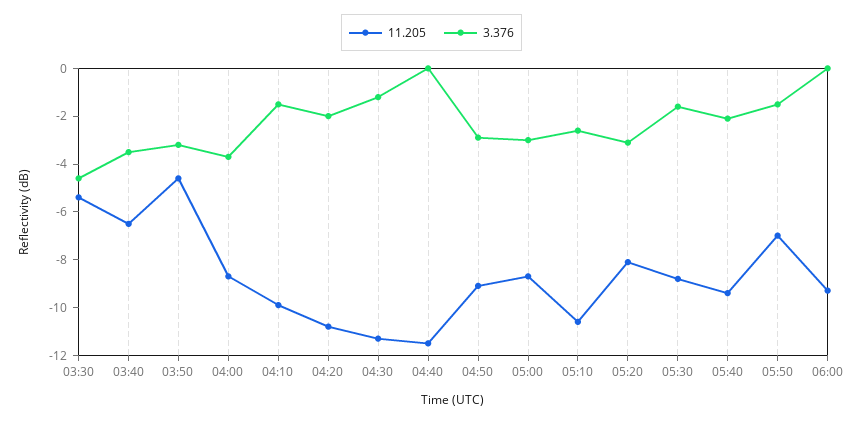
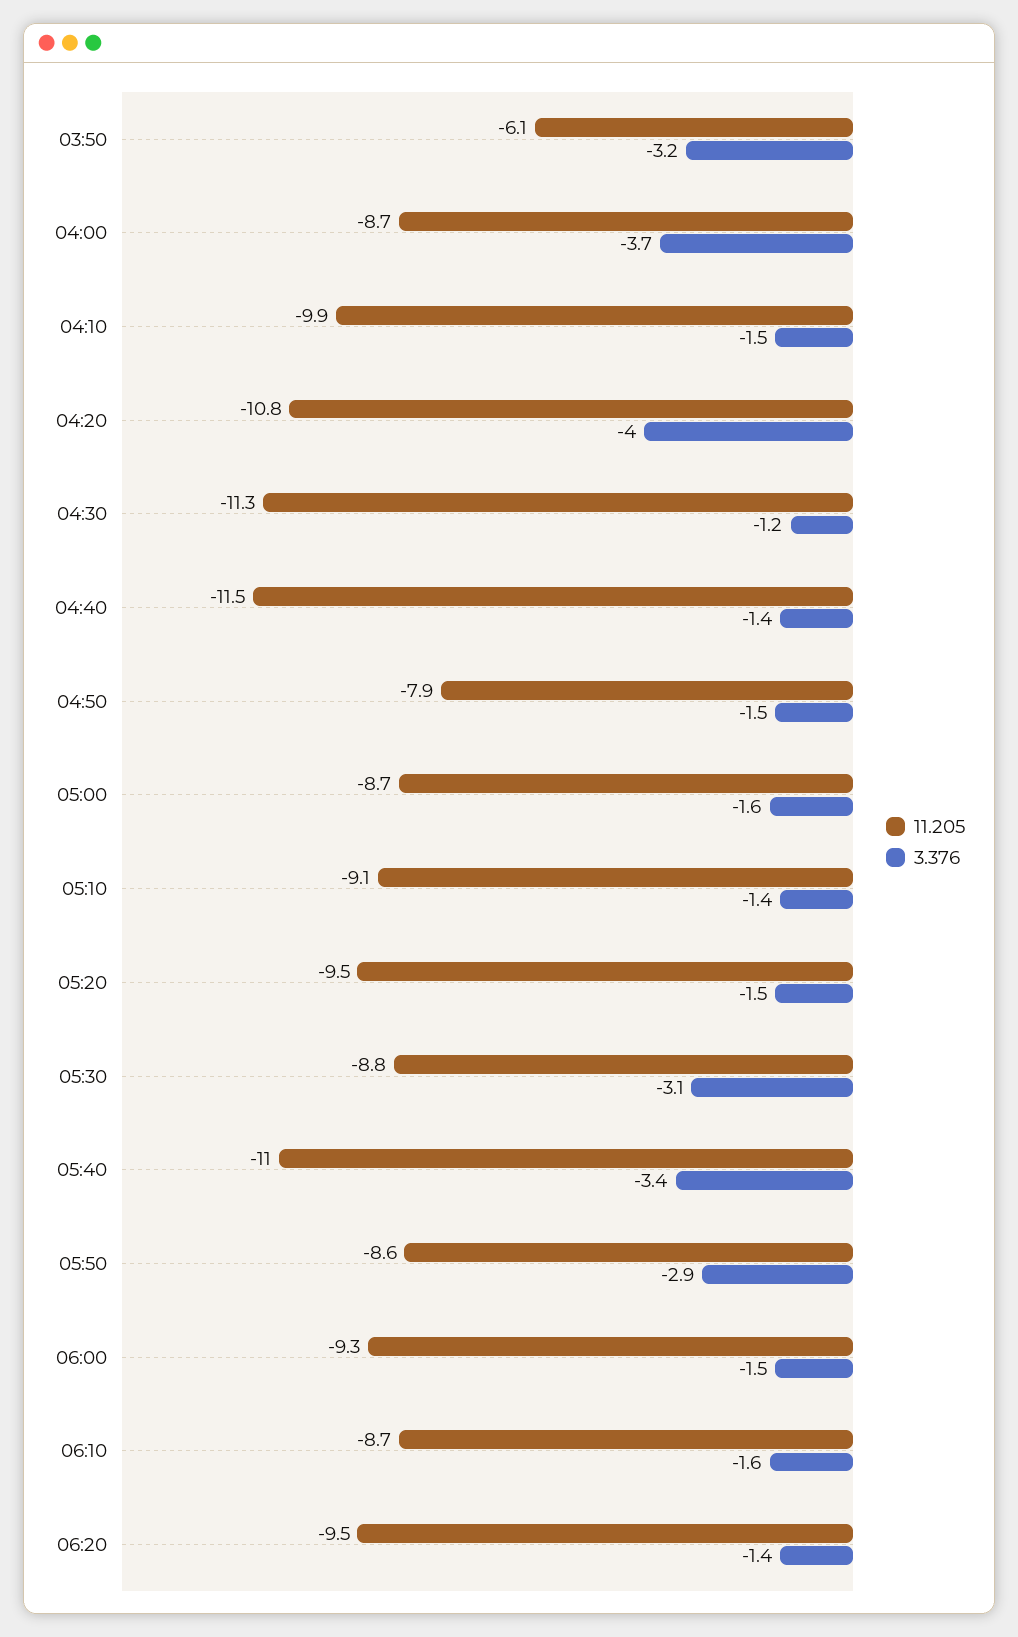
11.205, 03:30: -5.5 -> none
3.376, 03:30: -4.5 -> none
11.205, 03:40: -6.5 -> none
3.376, 03:40: -3.5 -> none
11.205, 03:50: -4.5 -> -6.1
3.376, 04:20: -2 -> -4
3.376, 04:40: 0 -> -1.4
11.205, 04:50: -9 -> -7.9
3.376, 04:50: -3 -> -1.5
3.376, 05:00: -3 -> -1.6
11.205, 05:10: -10.5 -> -9.1
3.376, 05:10: -2.5 -> -1.4
11.205, 05:20: -8 -> -9.5
3.376, 05:20: -3 -> -1.5
3.376, 05:30: -1.5 -> -3.1
11.205, 05:40: -9.5 -> -11
3.376, 05:40: -2 -> -3.4
11.205, 05:50: -7 -> -8.6
3.376, 05:50: -1.5 -> -2.9
3.376, 06:00: 0 -> -1.5
11.205, 06:10: none -> -8.7
3.376, 06:10: none -> -1.6
11.205, 06:20: none -> -9.5
3.376, 06:20: none -> -1.4

